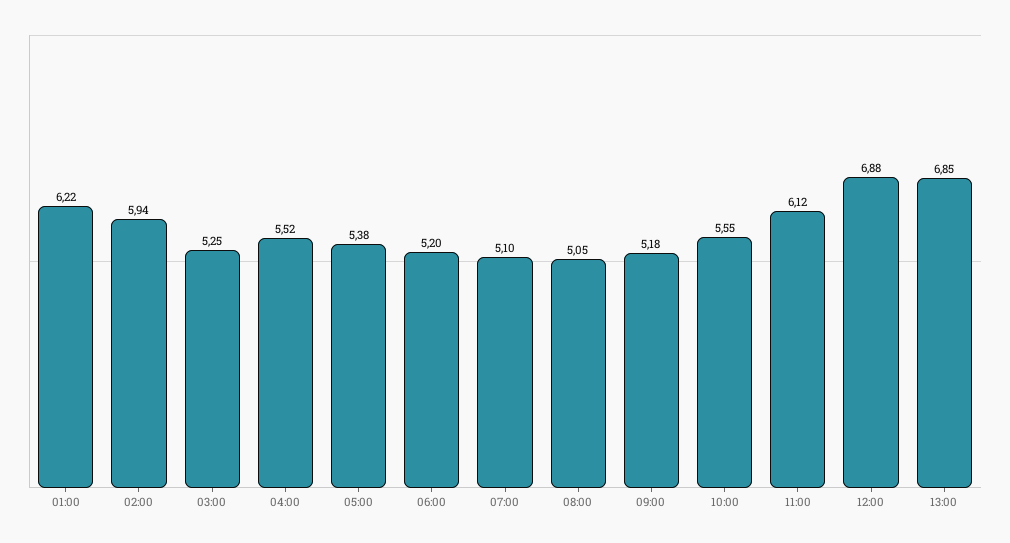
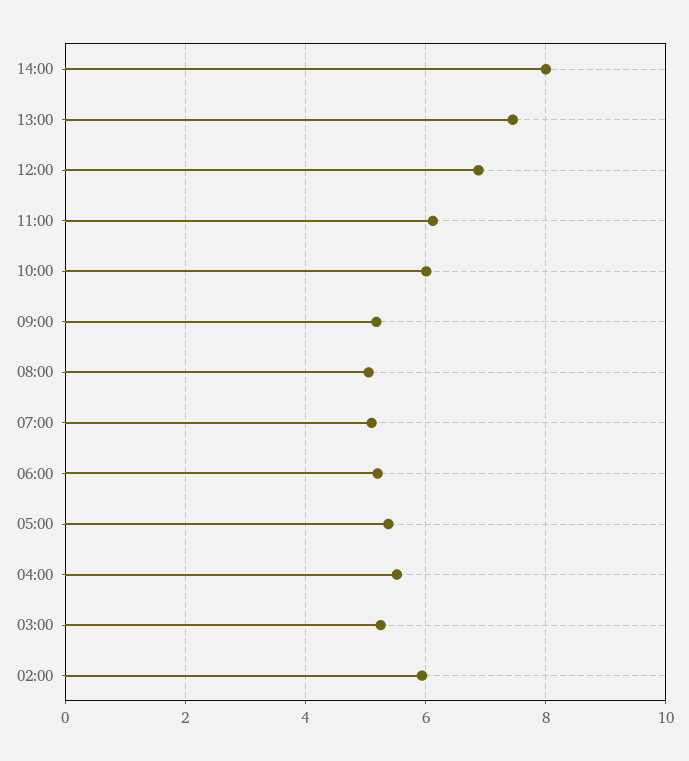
01:00: 6.22 -> none
10:00: 5.55 -> 6
13:00: 6.85 -> 7.4
14:00: none -> 8

